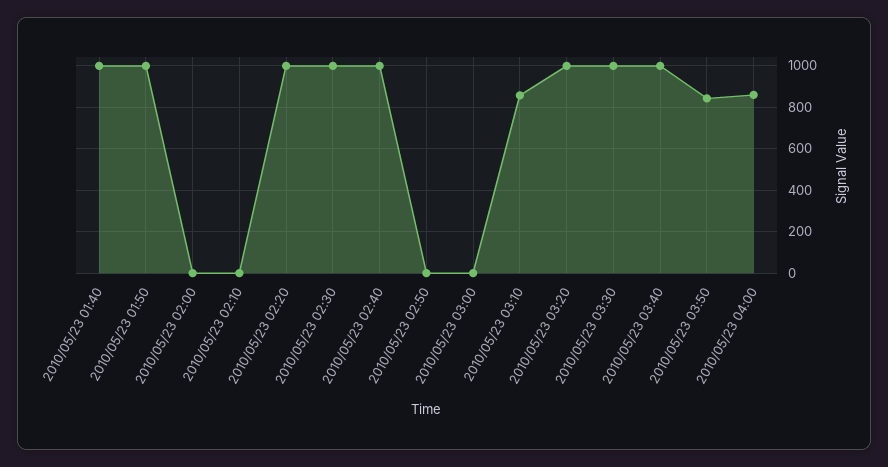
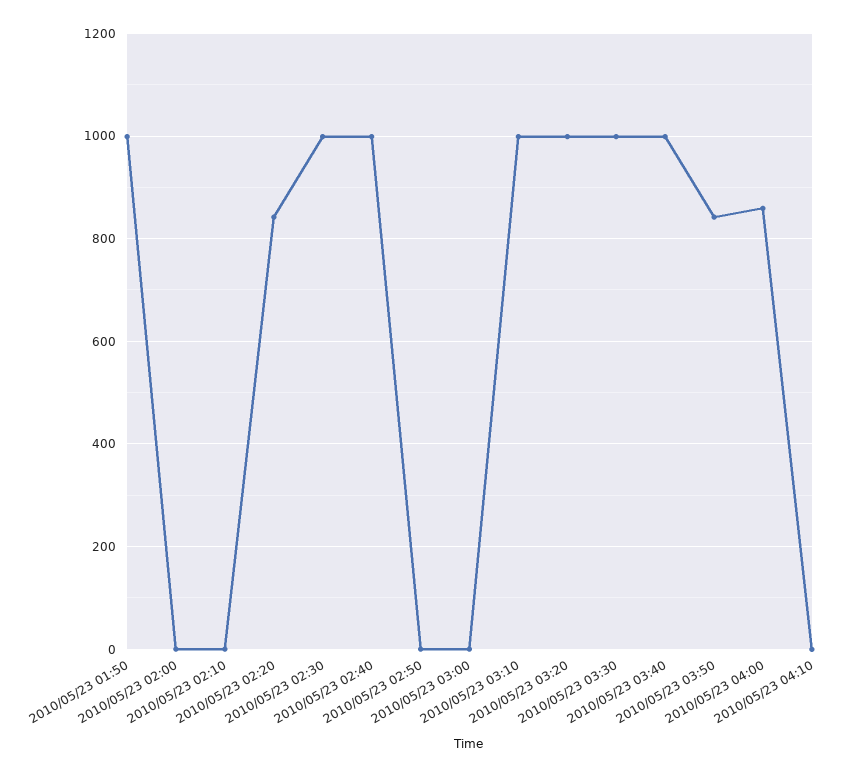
2010/05/23 01:40: 1000 -> none
2010/05/23 02:20: 1000 -> 840
2010/05/23 03:10: 850 -> 1000
2010/05/23 04:10: none -> 0

